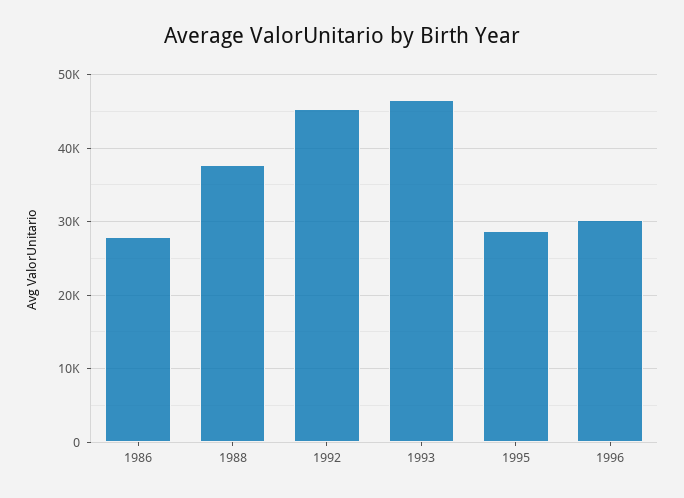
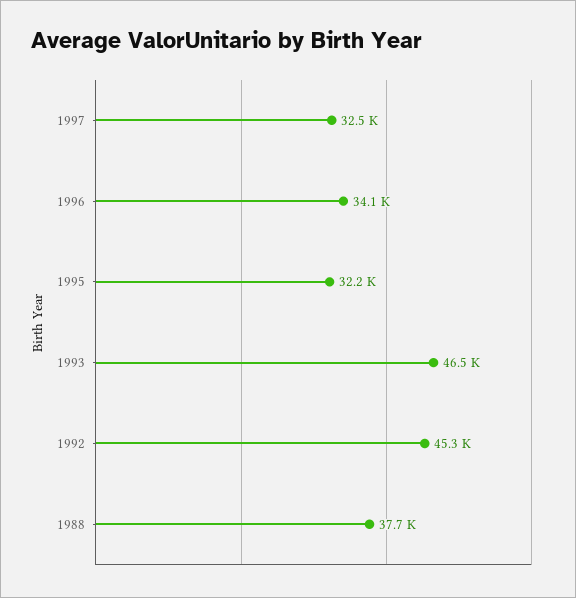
1986: 28000 -> none
1995: 29000 -> 32200
1996: 30000 -> 34100
1997: none -> 32500

